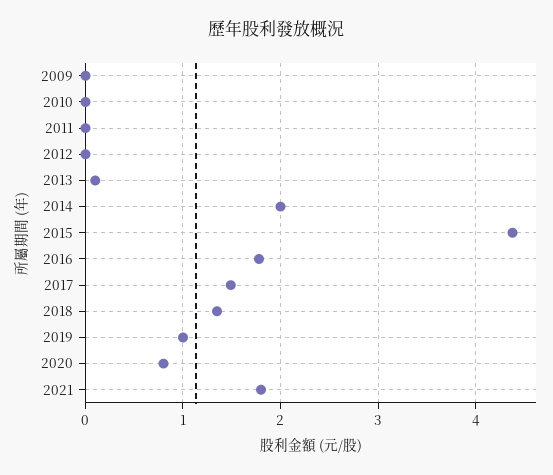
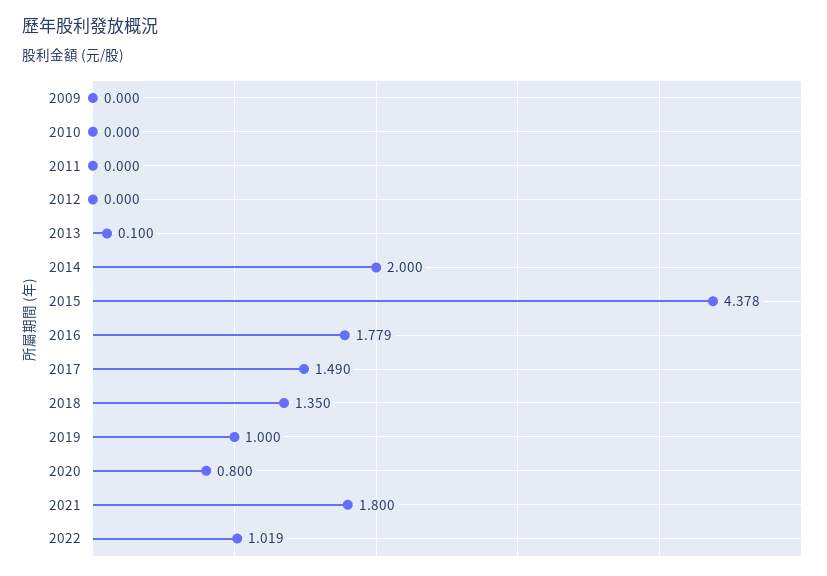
2022: none -> 1.019

